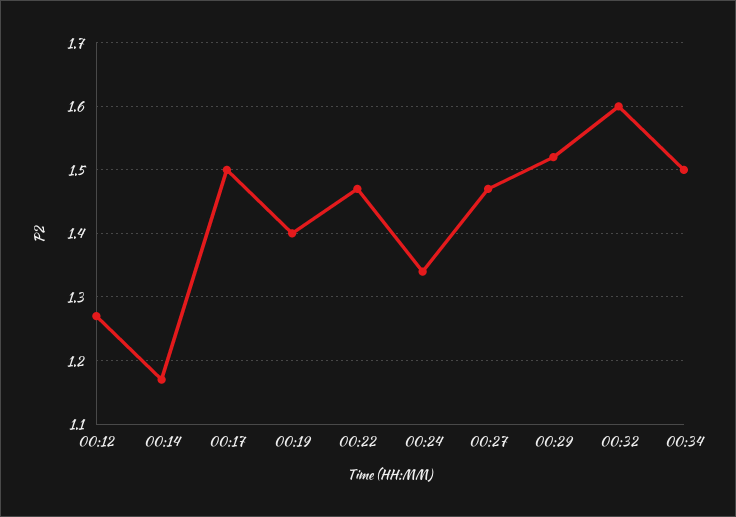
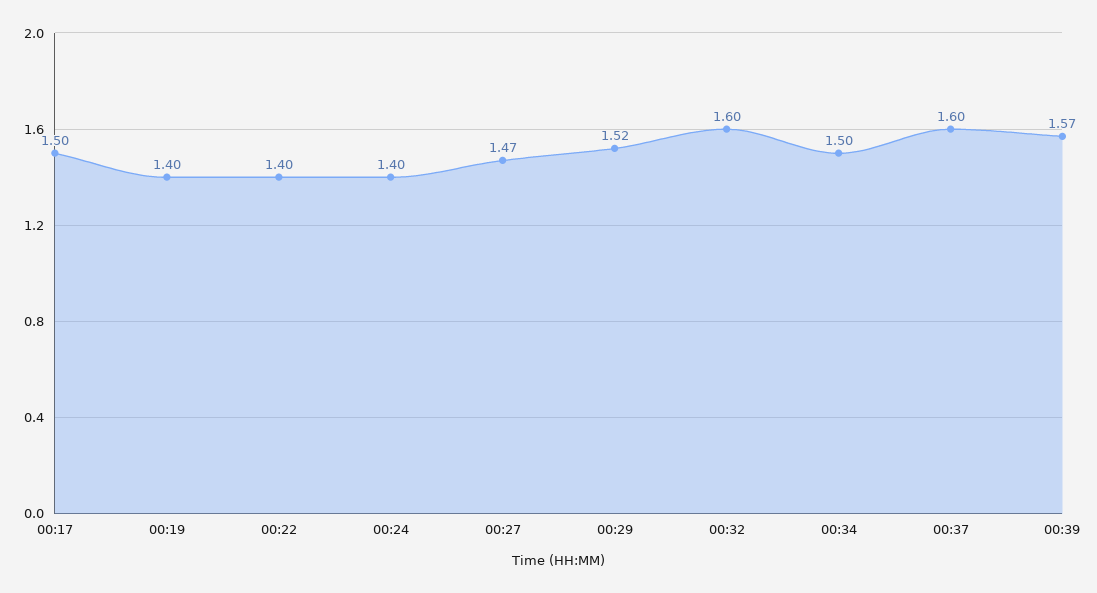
00:12: 1.27 -> none
00:14: 1.17 -> none
00:22: 1.47 -> 1.4
00:24: 1.34 -> 1.4
00:37: none -> 1.6
00:39: none -> 1.57

